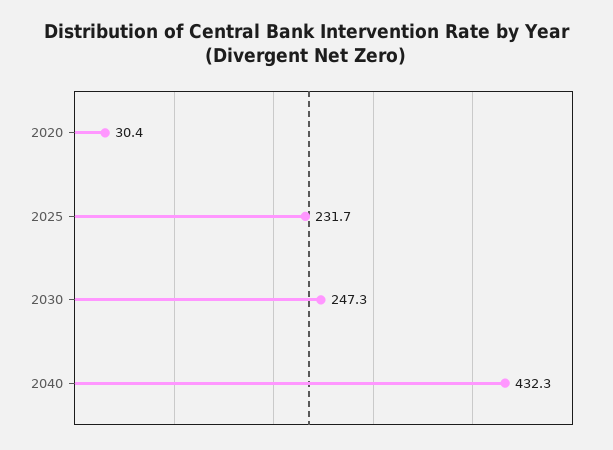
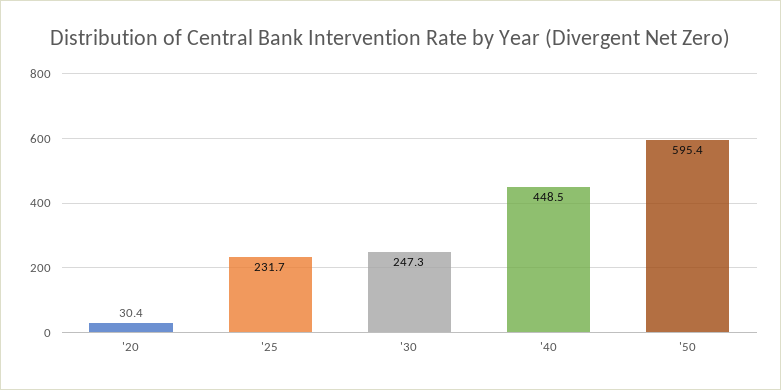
2040: 432.3 -> 448.5
'50: none -> 595.4

